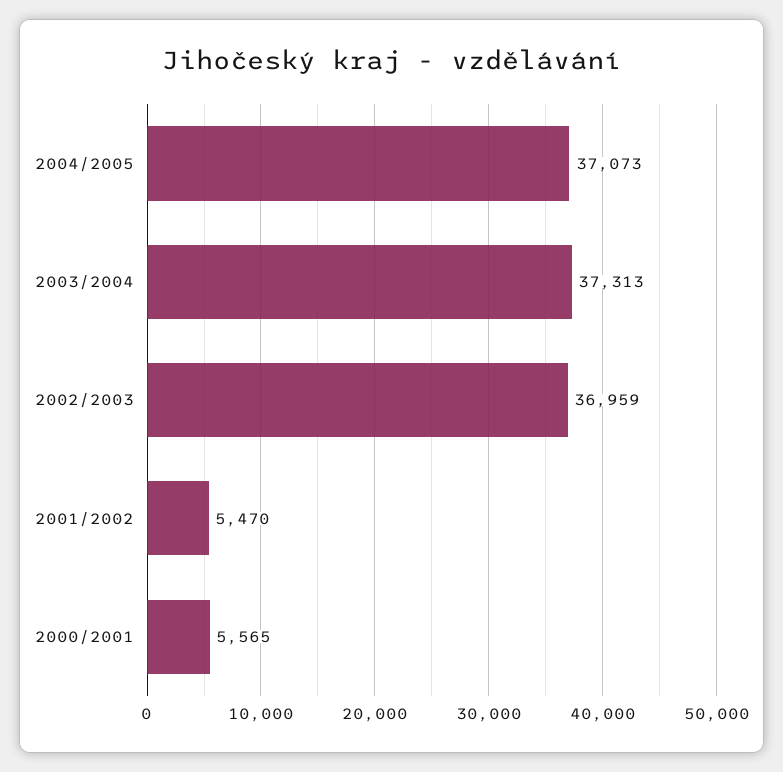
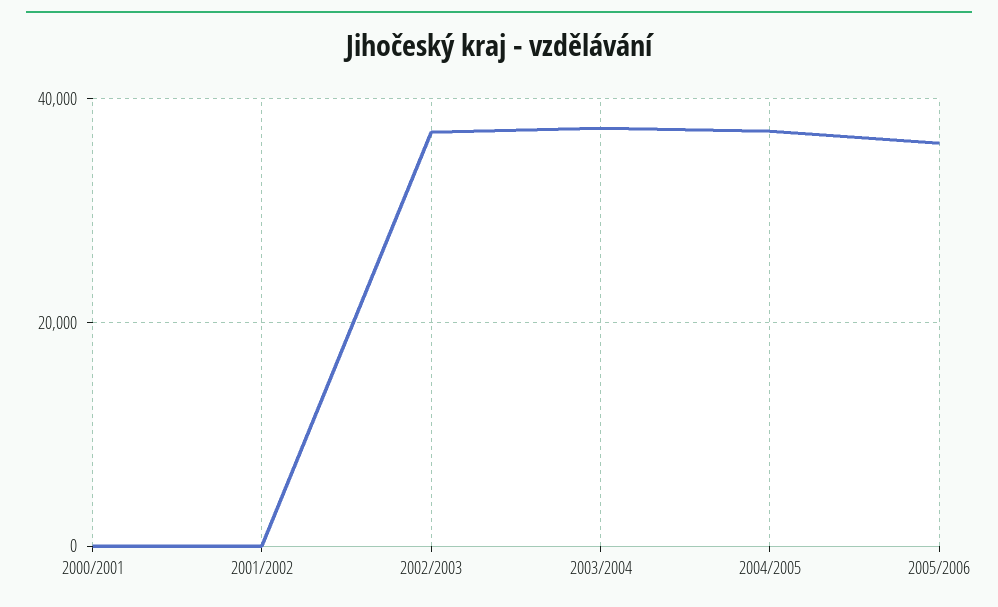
2001/2002: 5470 -> 0
2000/2001: 5565 -> 0
2005/2006: none -> 36000

